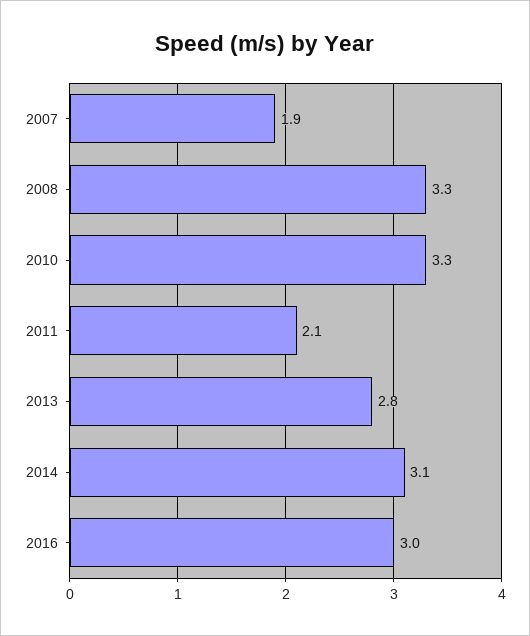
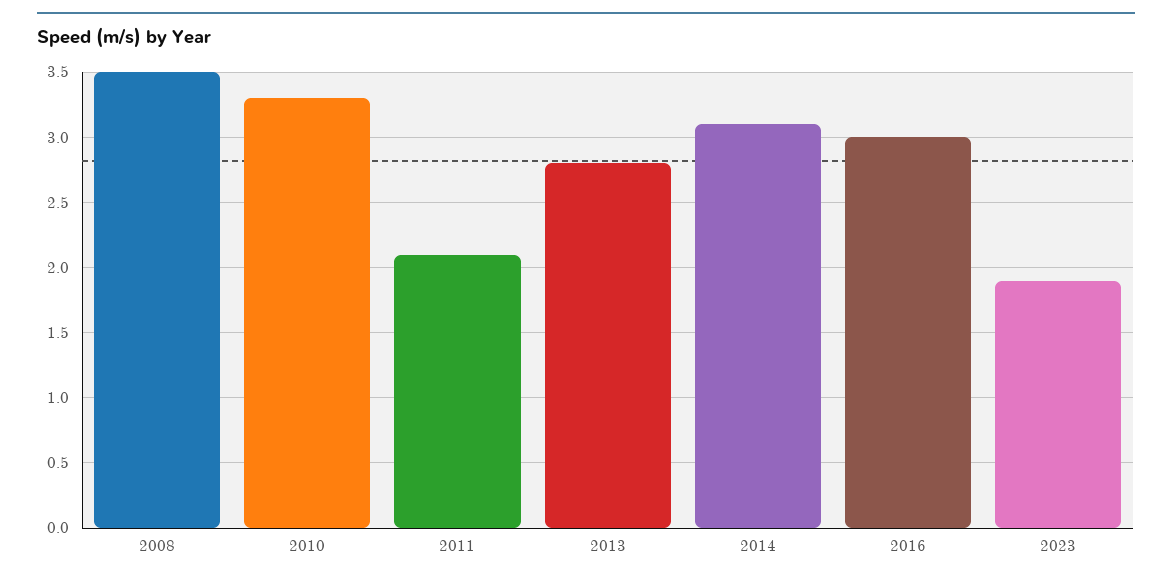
2007: 1.9 -> none
2008: 3.3 -> 3.5
2023: none -> 1.9

